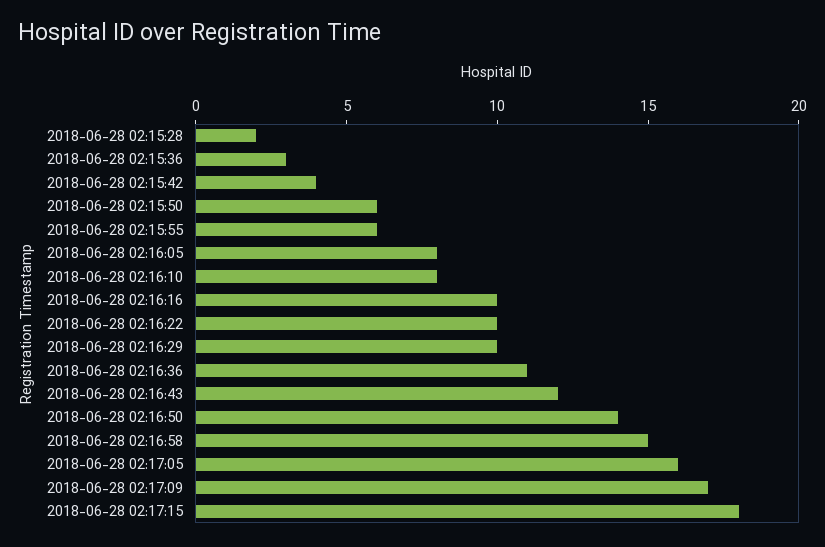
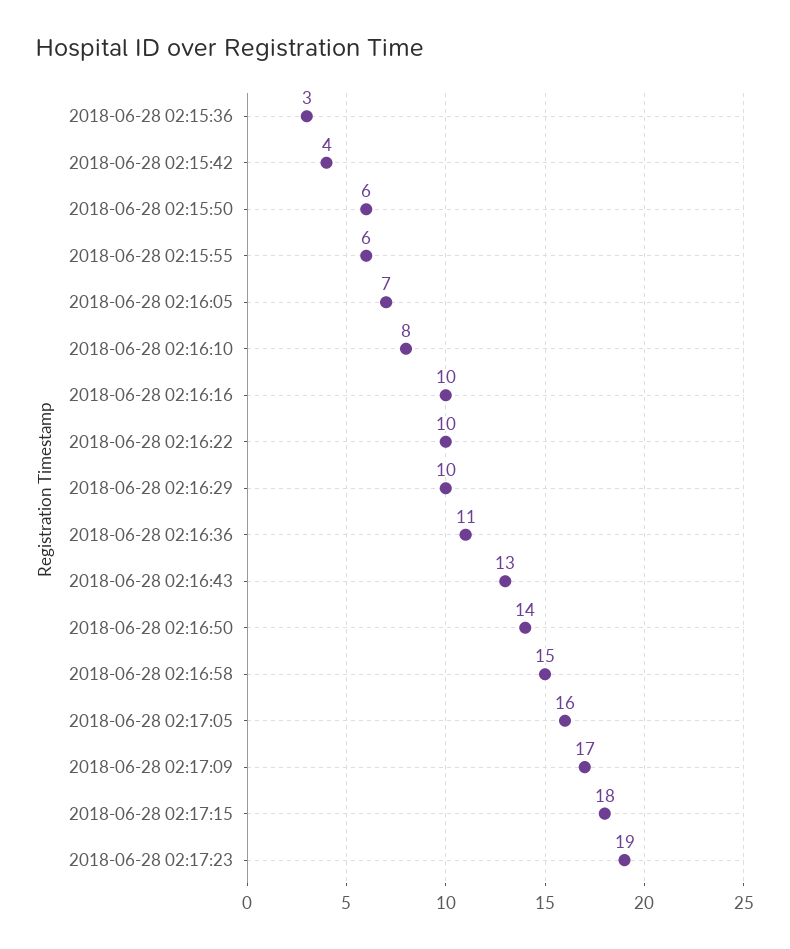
2018-06-28 02:15:28: 2 -> none
2018-06-28 02:16:05: 8 -> 7
2018-06-28 02:16:43: 12 -> 13
2018-06-28 02:17:23: none -> 19

